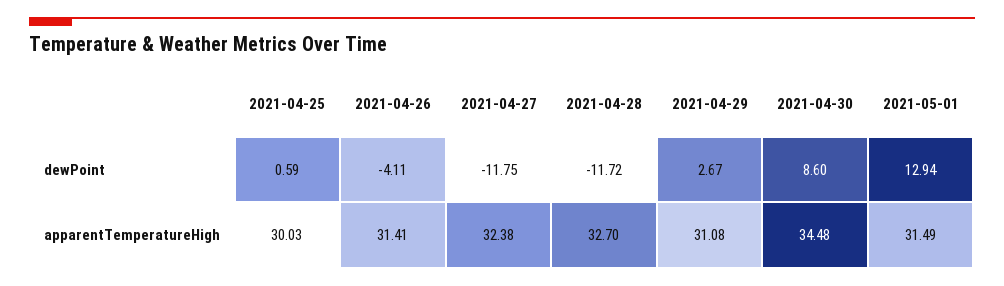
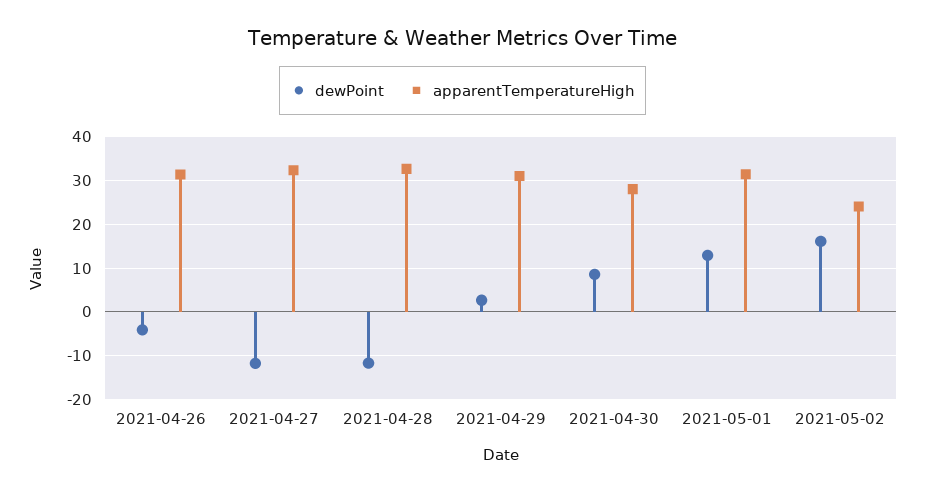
dewPoint, 2021-04-25: 0.59 -> none
apparentTemperatureHigh, 2021-04-25: 30.03 -> none
apparentTemperatureHigh, 2021-04-30: 34.48 -> 28
dewPoint, 2021-05-02: none -> 16
apparentTemperatureHigh, 2021-05-02: none -> 24

